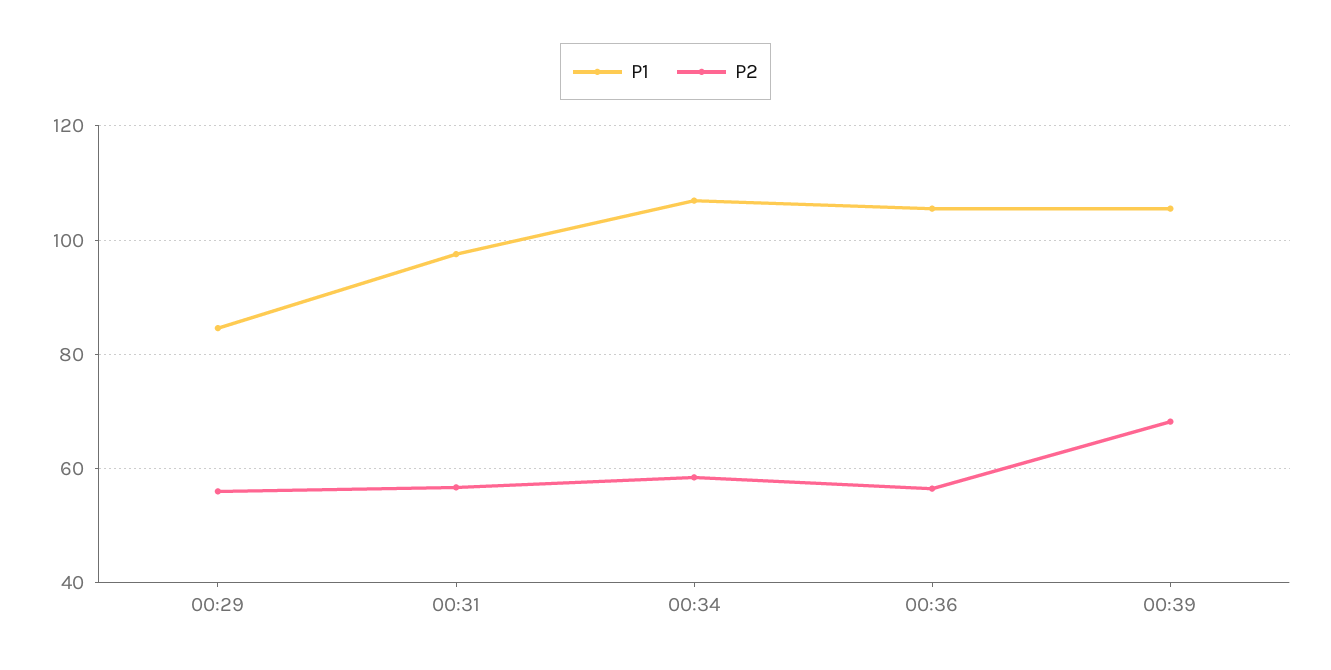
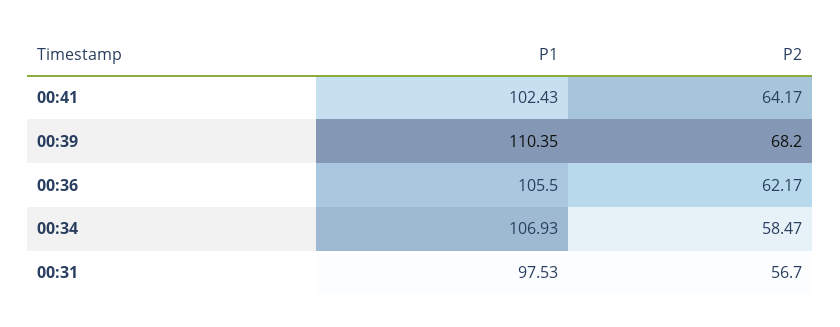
P1, 00:29: 84 -> none
P2, 00:29: 56 -> none
P2, 00:36: 56 -> 62.17
P1, 00:39: 106 -> 110.35
P1, 00:41: none -> 102.43
P2, 00:41: none -> 64.17

